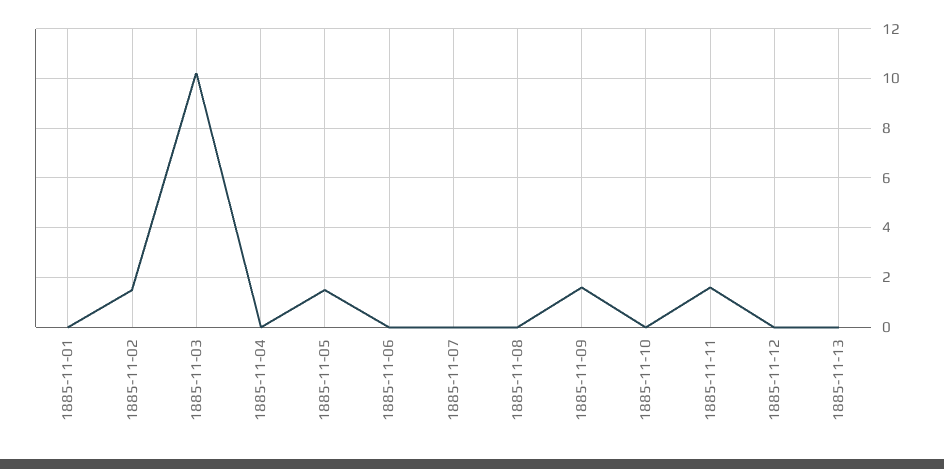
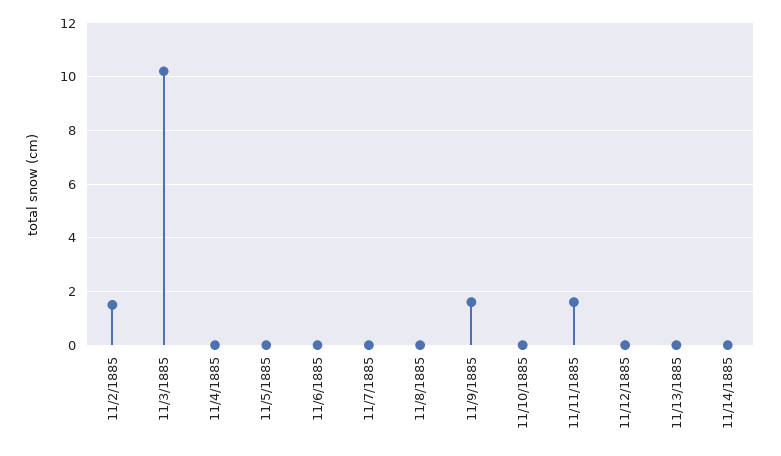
1885-11-01: 0 -> none
1885-11-05: 1.5 -> 0
11/14/1885: none -> 0

